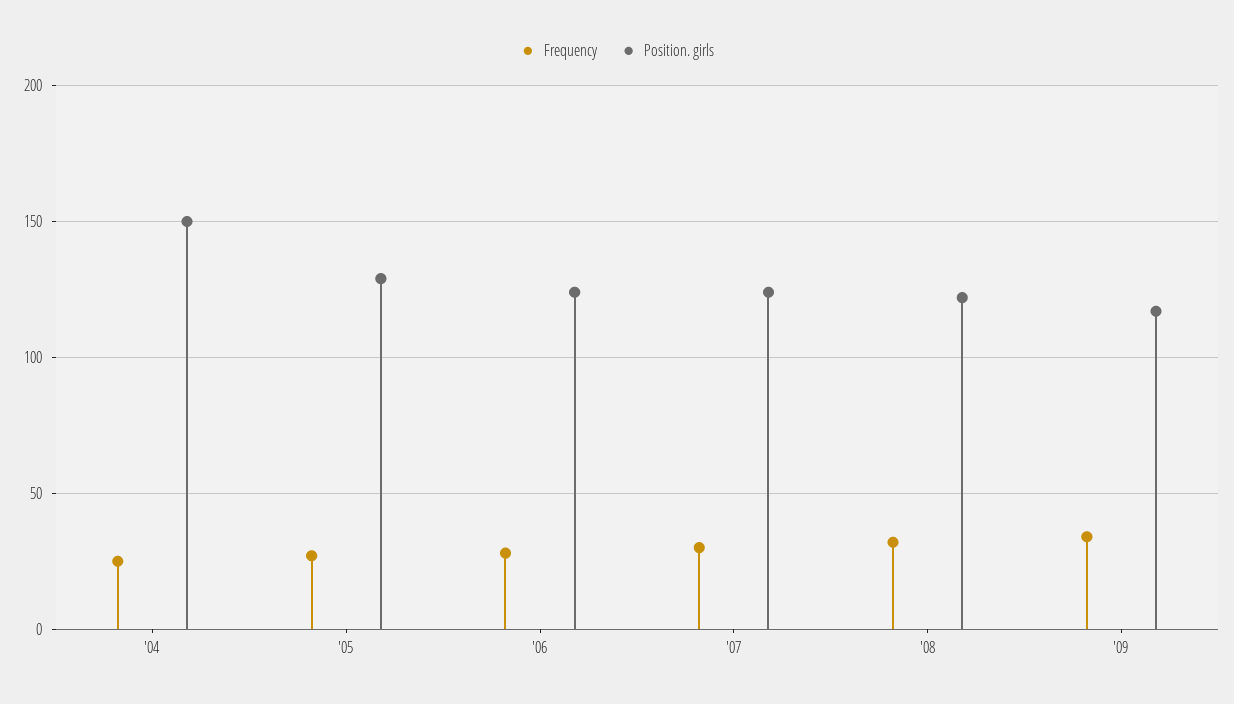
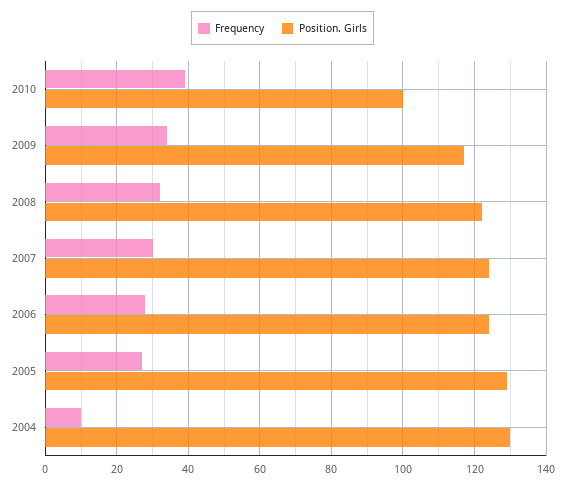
Frequency, '04: 25 -> 10
Position. girls, '04: 150 -> 130
Frequency, 2010: none -> 40
Position. girls, 2010: none -> 100

